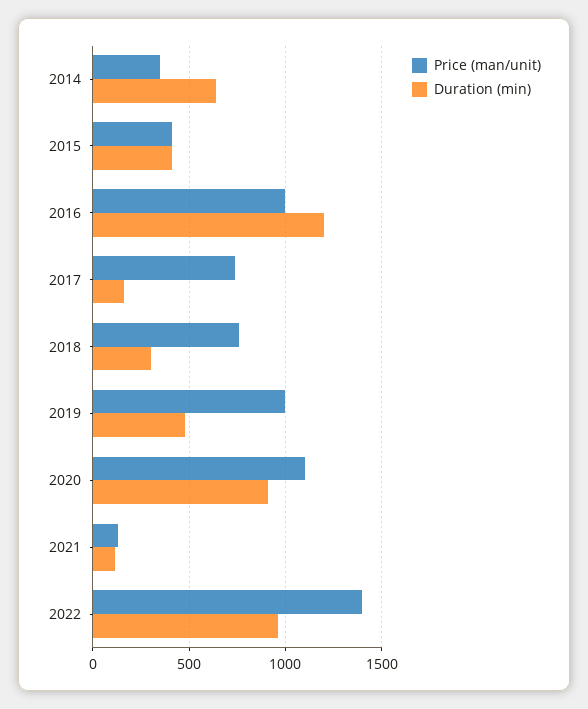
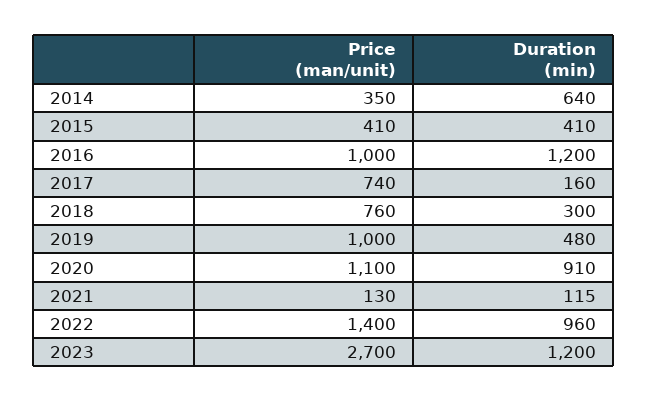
Price (man/unit), 2023: none -> 2700
Duration (min), 2023: none -> 1200

